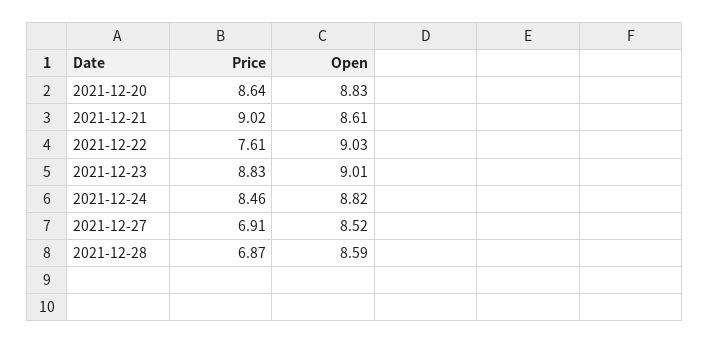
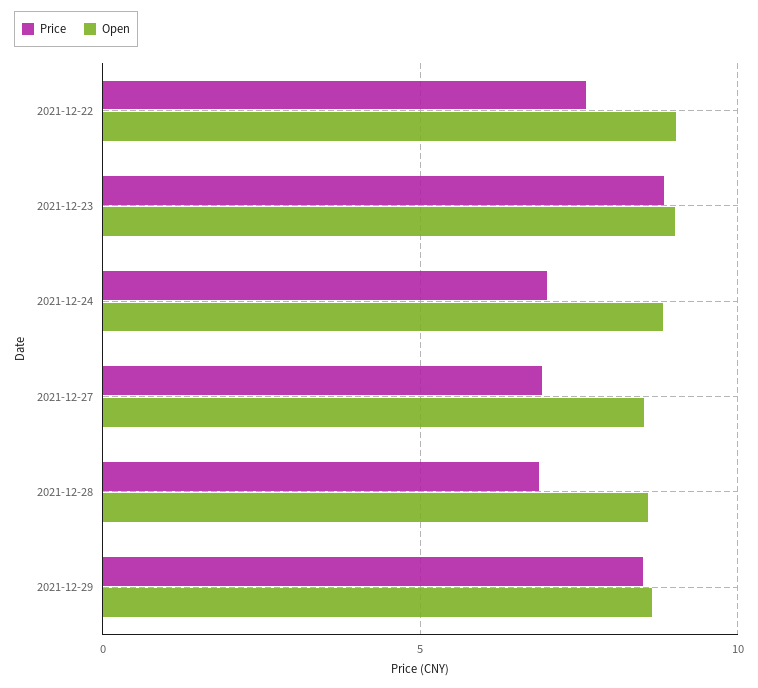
Price, 2021-12-20: 8.64 -> none
Open, 2021-12-20: 8.83 -> none
Price, 2021-12-21: 9.02 -> none
Open, 2021-12-21: 8.61 -> none
Price, 2021-12-24: 8.46 -> 7
Price, 2021-12-29: none -> 8.5
Open, 2021-12-29: none -> 8.5

